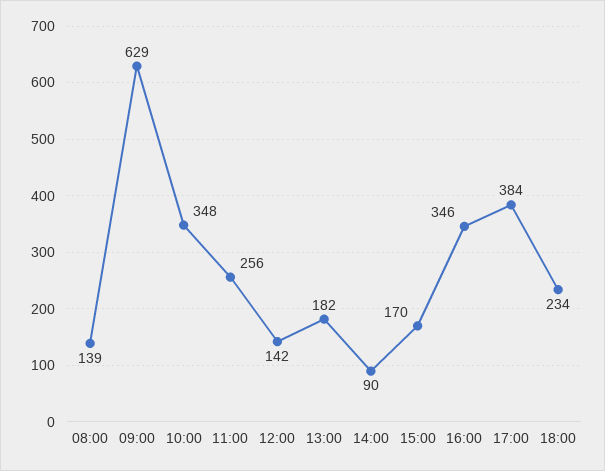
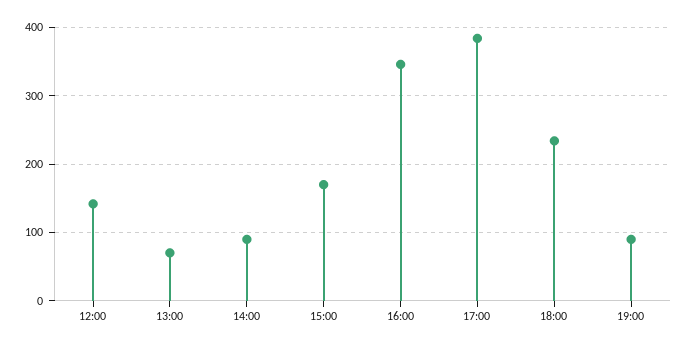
08:00: 139 -> none
09:00: 629 -> none
10:00: 348 -> none
11:00: 256 -> none
13:00: 182 -> 70
19:00: none -> 90

